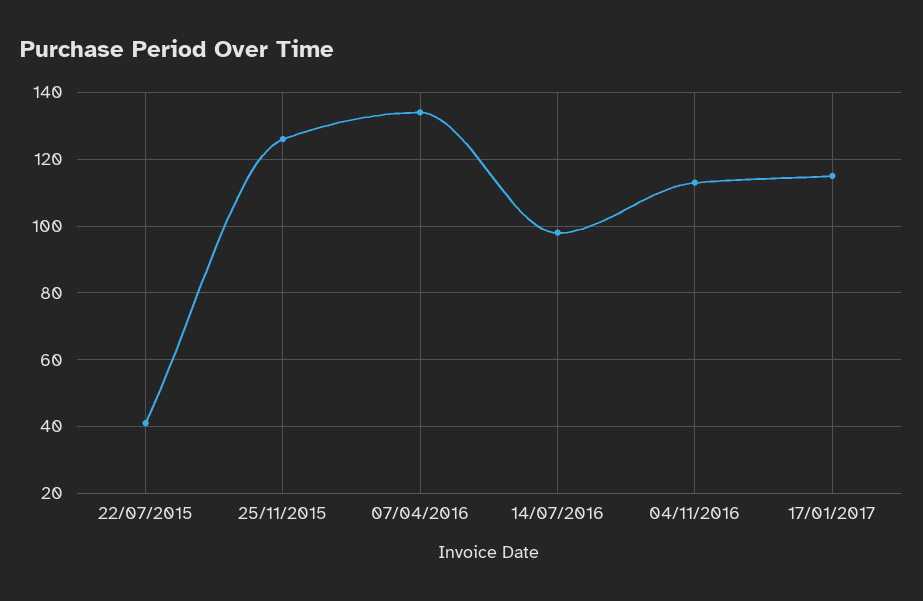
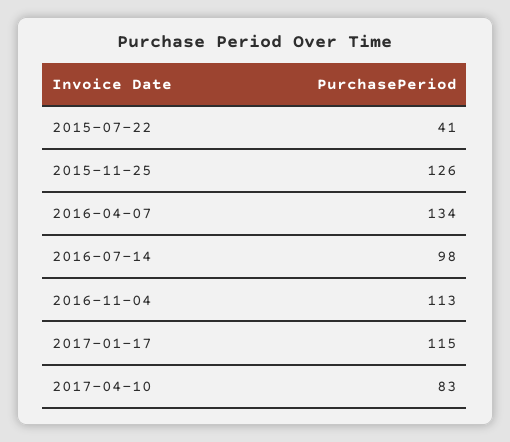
2017-04-10: none -> 83

